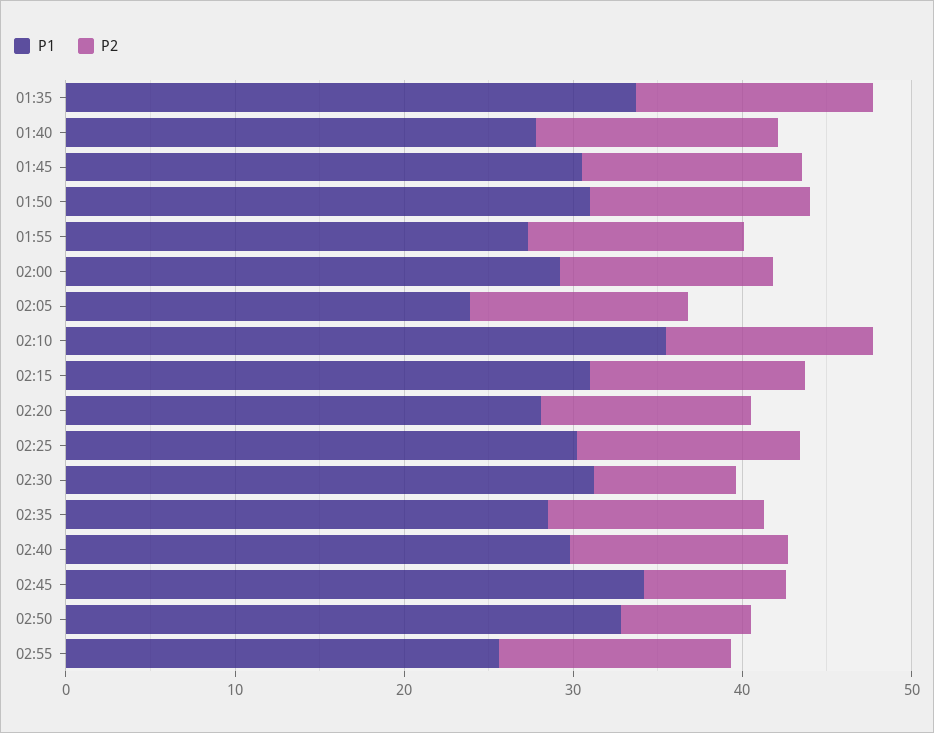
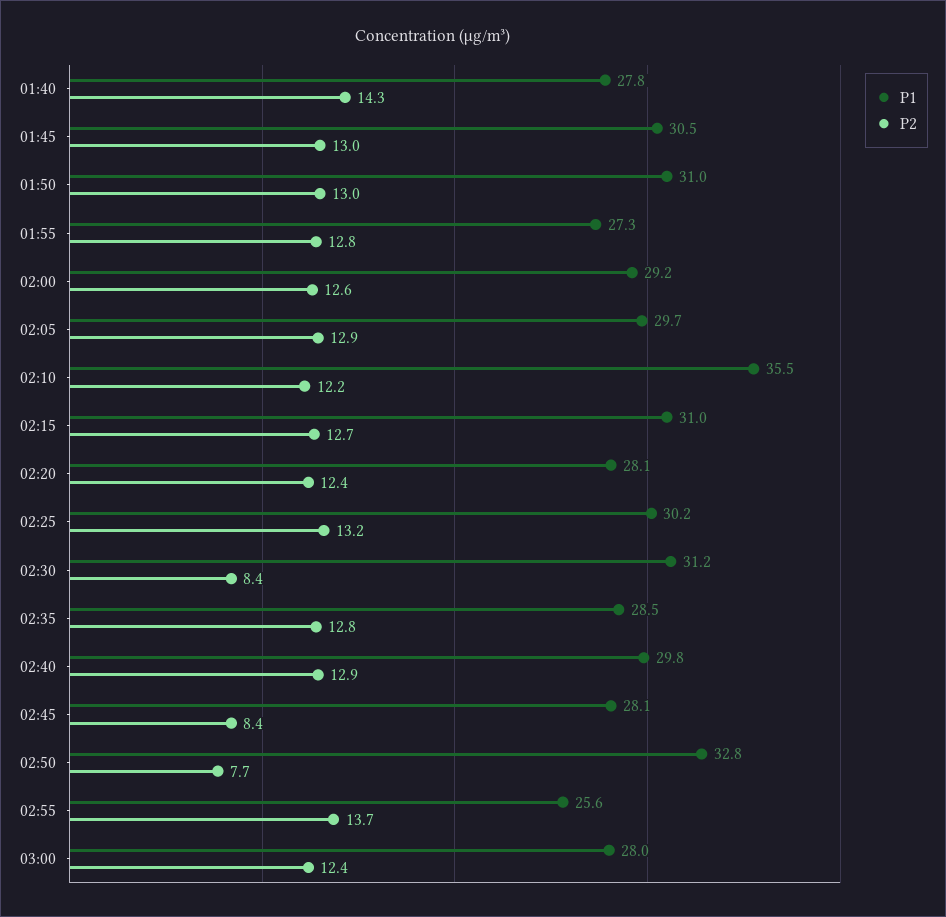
P1, 01:35: 34 -> none
P2, 01:35: 14 -> none
P1, 02:05: 24 -> 29.7
P1, 02:45: 34 -> 28.1
P1, 03:00: none -> 28
P2, 03:00: none -> 12.4

